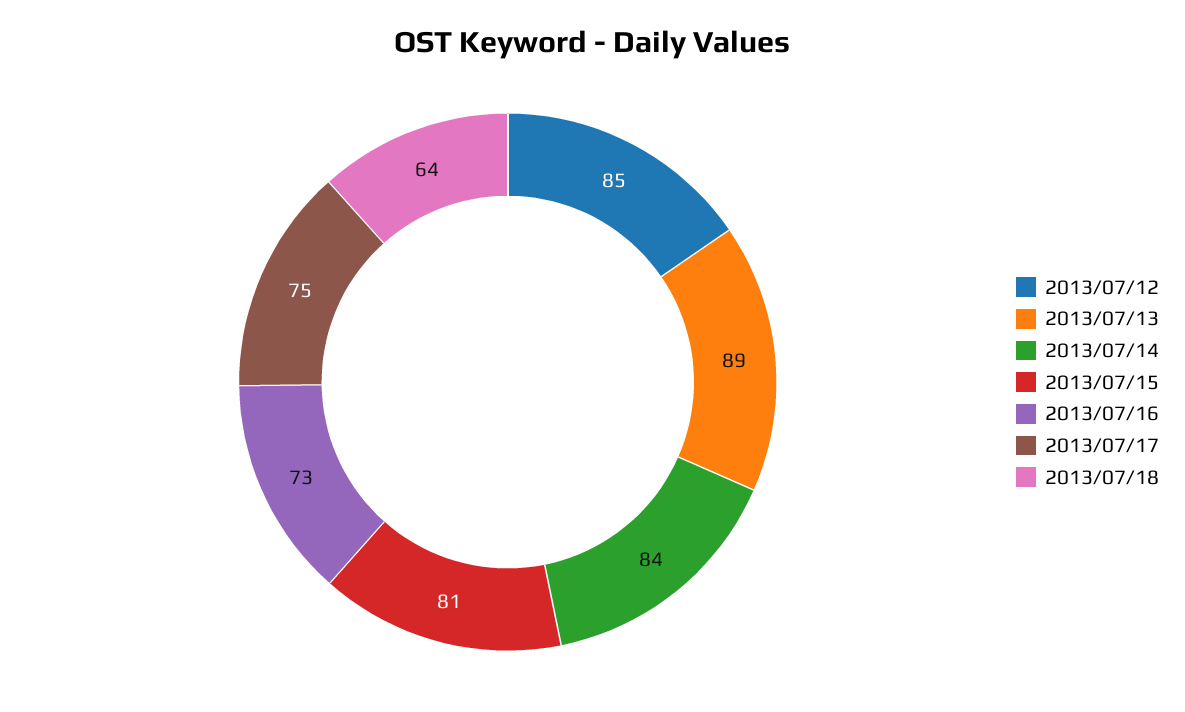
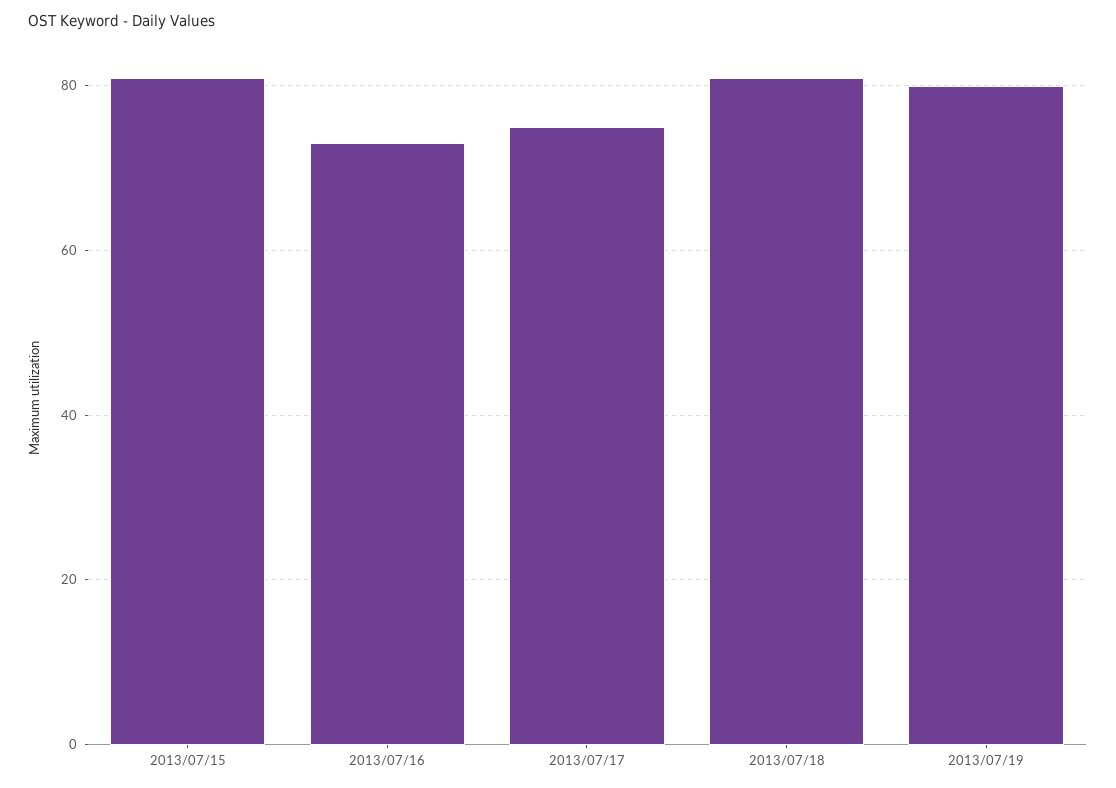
2013/07/12: 85 -> none
2013/07/13: 89 -> none
2013/07/14: 84 -> none
2013/07/18: 64 -> 80
2013/07/19: none -> 80

